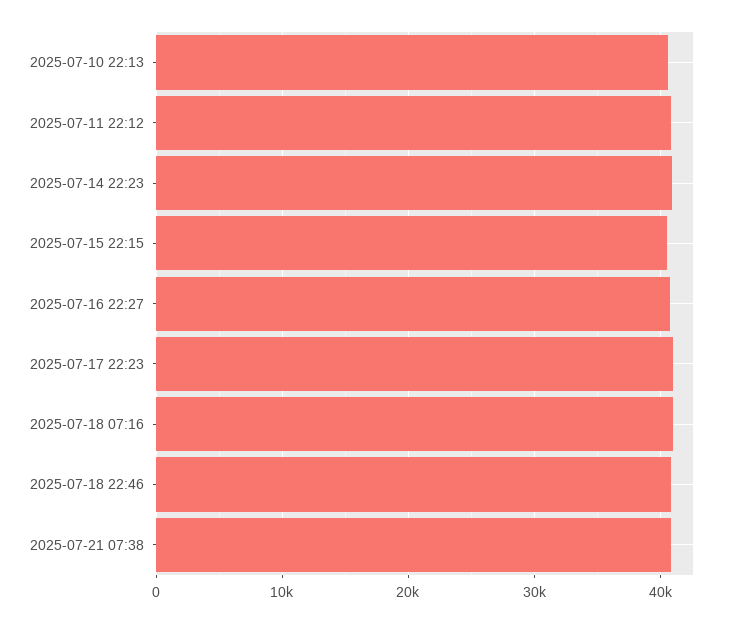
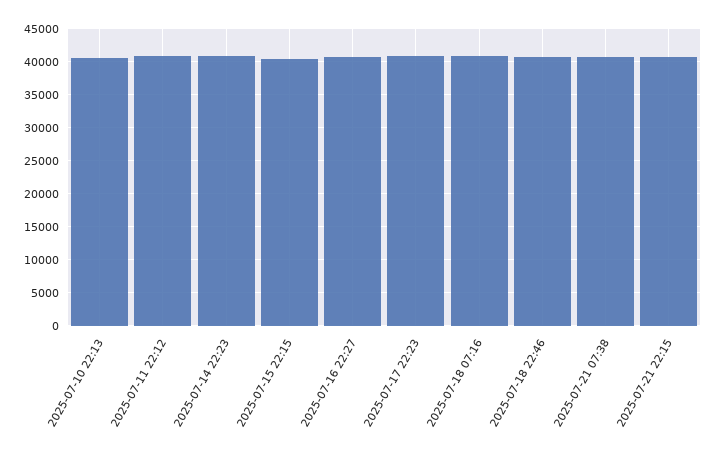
2025-07-21 22:15: none -> 41000

